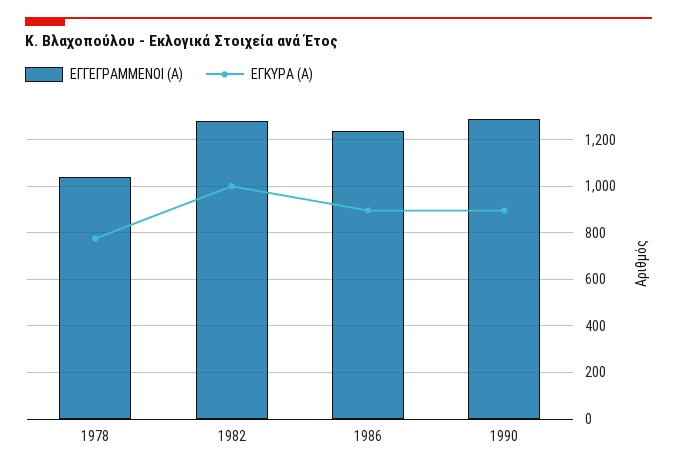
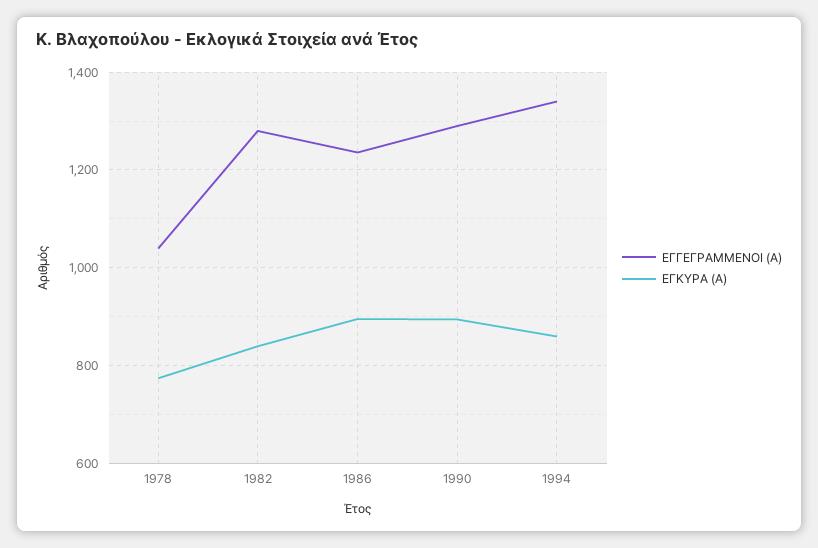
ΕΓΚΥΡΑ (Α), 1982: 1000 -> 840
ΕΓΓΕΓΡΑΜΜΕΝΟΙ (Α), 1994: none -> 1340
ΕΓΚΥΡΑ (Α), 1994: none -> 860

